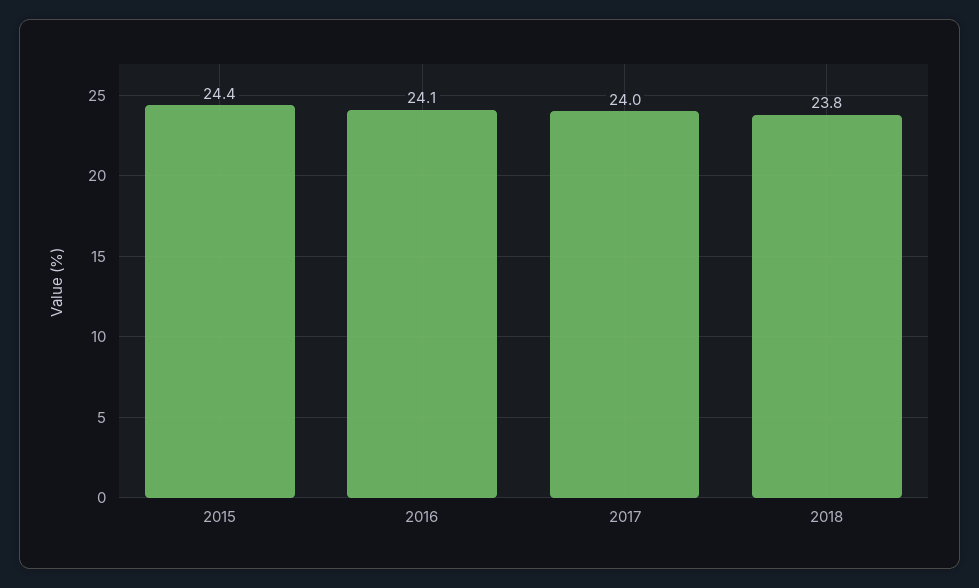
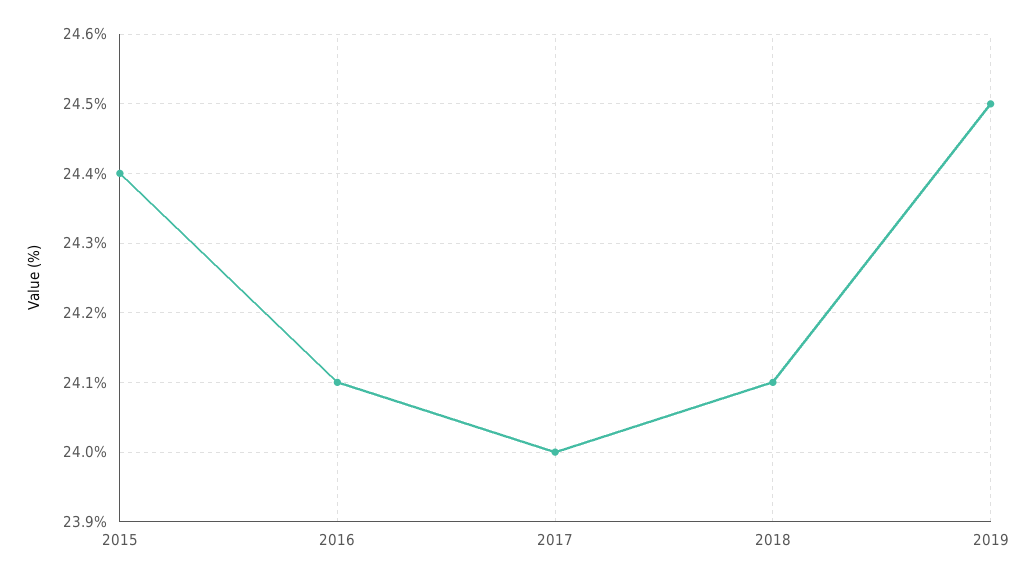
2018: 23.8 -> 24.1
2019: none -> 24.5

